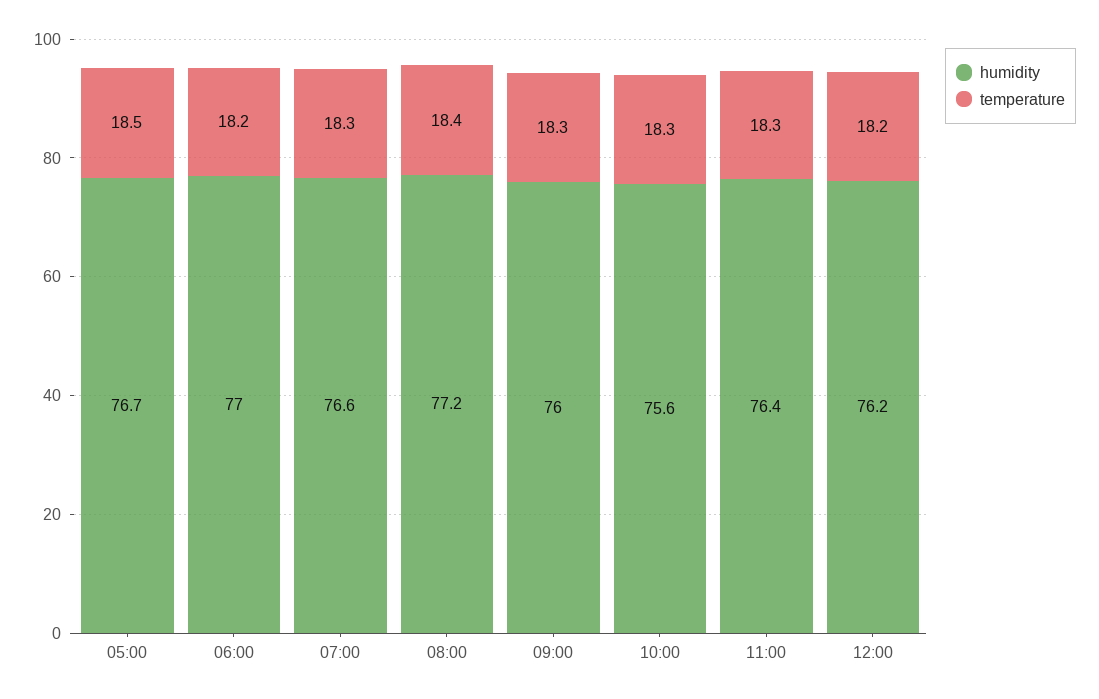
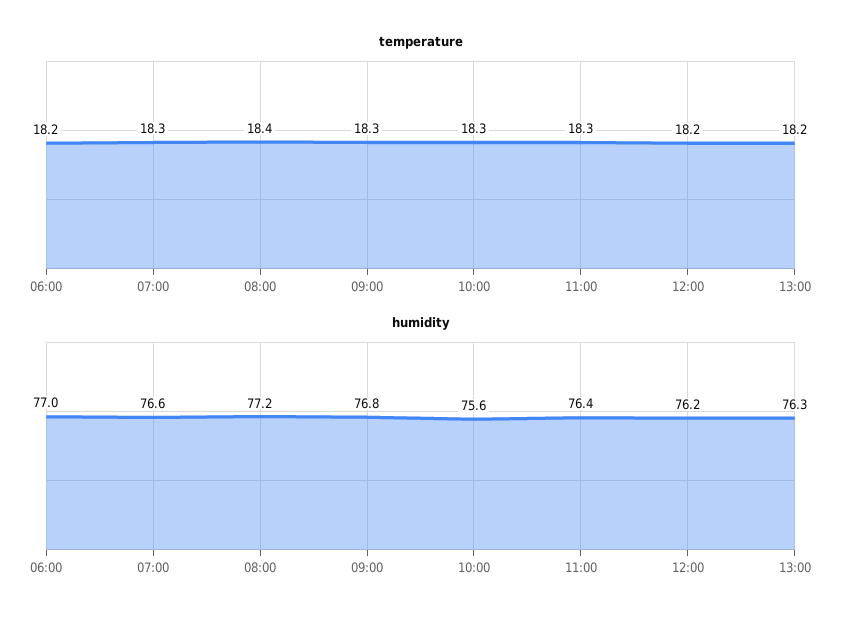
humidity, 05:00: 76.7 -> none
temperature, 05:00: 18.5 -> none
humidity, 09:00: 76 -> 76.8
temperature, 13:00: none -> 18.2
humidity, 13:00: none -> 76.3

